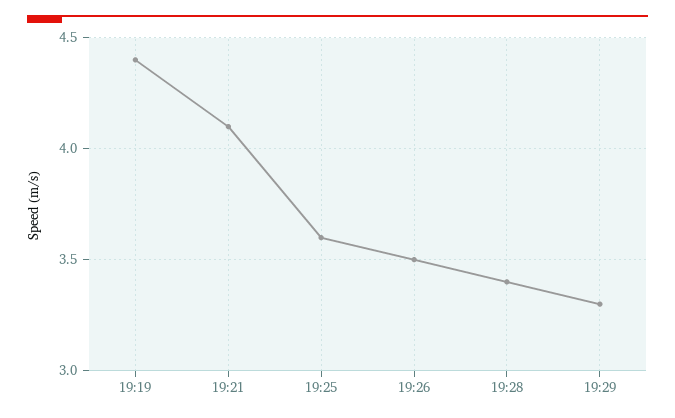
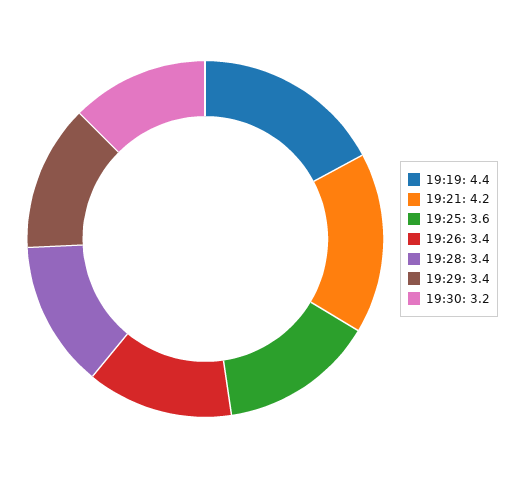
19:21: 4.1 -> 4.2
19:26: 3.5 -> 3.4
19:29: 3.3 -> 3.4
19:30: none -> 3.2

